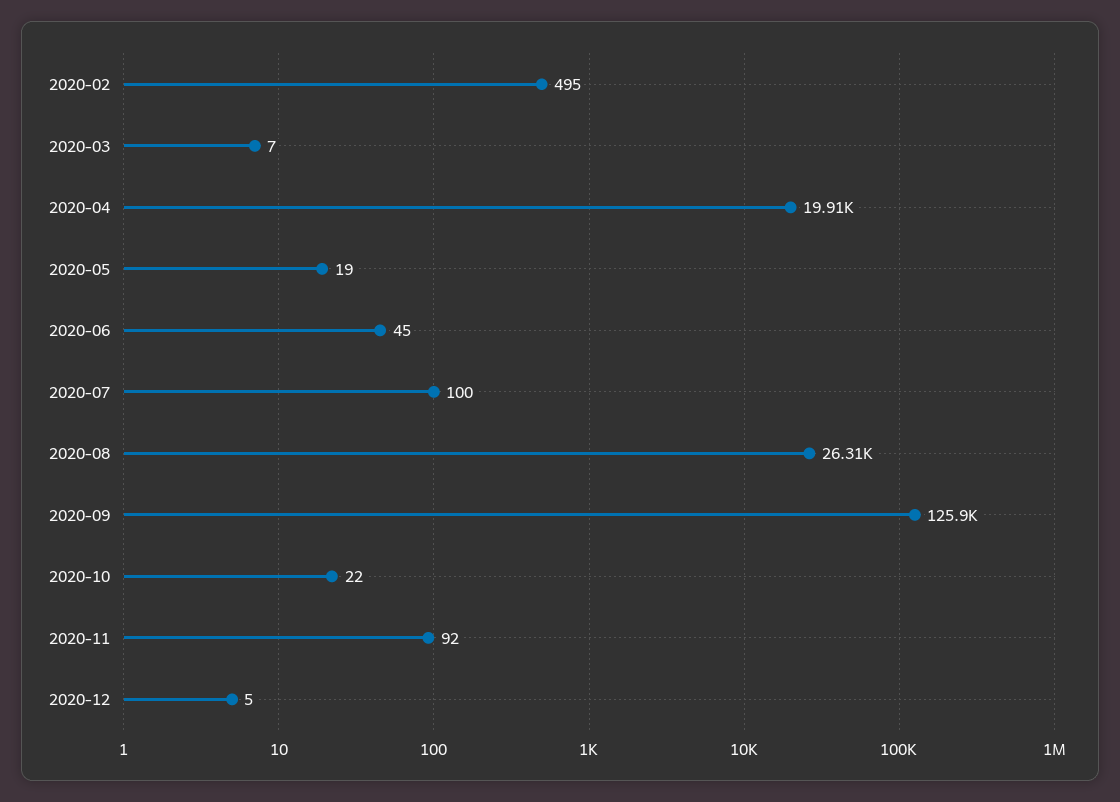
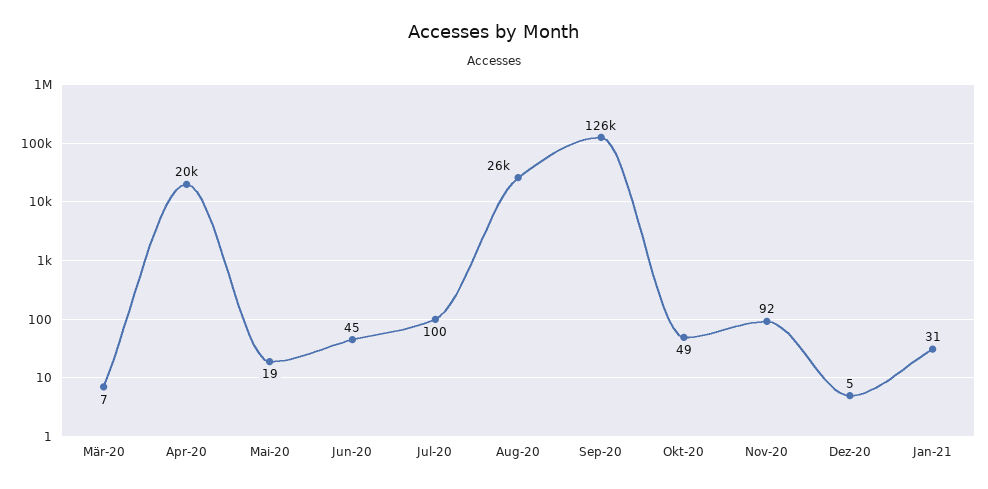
2020-02: 495 -> none
2020-10: 22 -> 49
Jan-21: none -> 31

